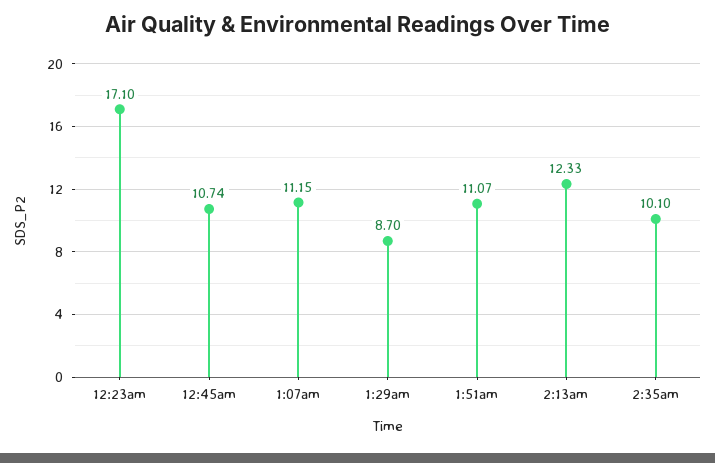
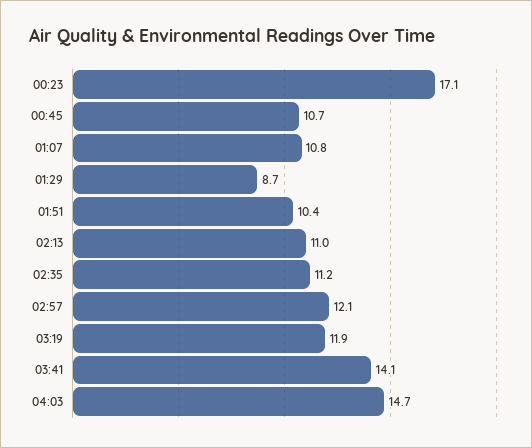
1:07am: 11.15 -> 10.8
1:51am: 11.07 -> 10.4
2:13am: 12.33 -> 11
2:35am: 10.1 -> 11.2
02:57: none -> 12.1
03:19: none -> 11.9
03:41: none -> 14.1
04:03: none -> 14.7

